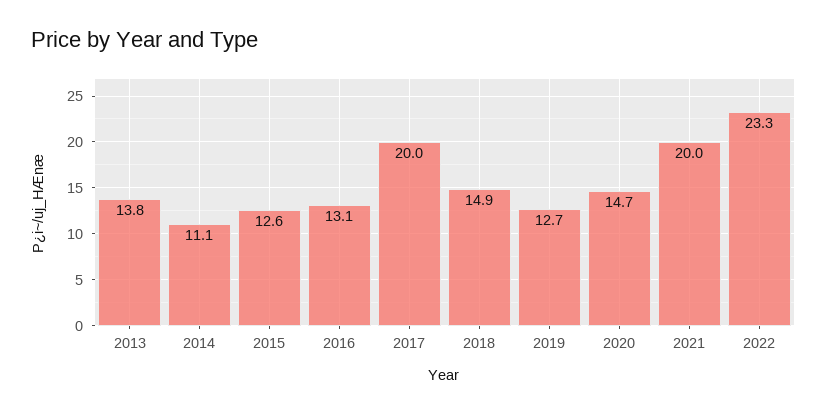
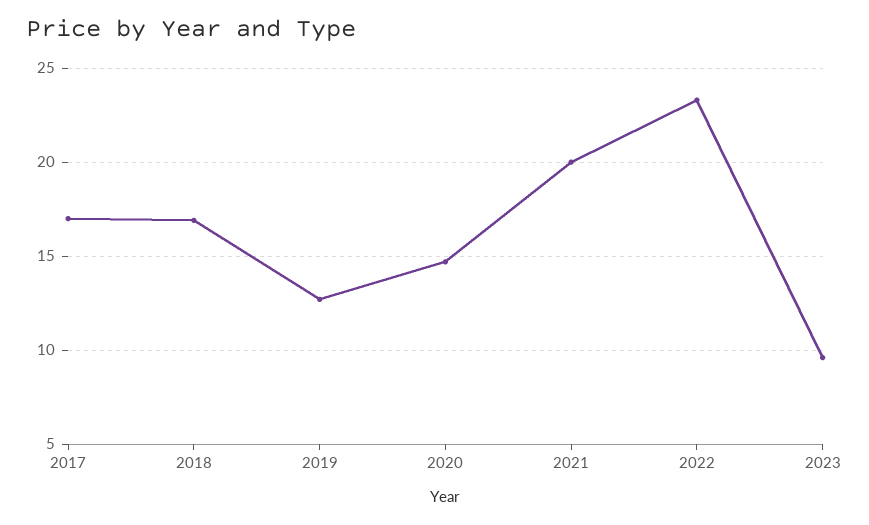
2013: 13.8 -> none
2014: 11.1 -> none
2015: 12.6 -> none
2016: 13.1 -> none
2017: 20 -> 17
2018: 14.9 -> 17
2023: none -> 9.5

